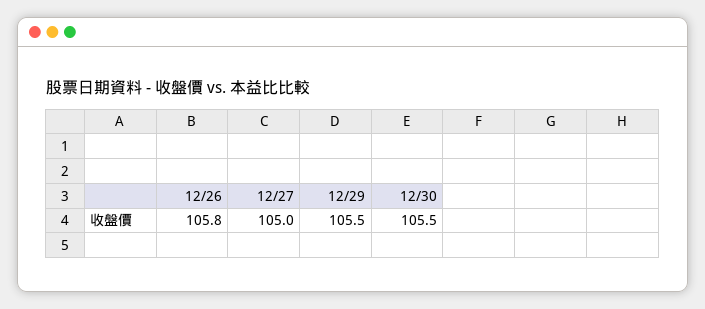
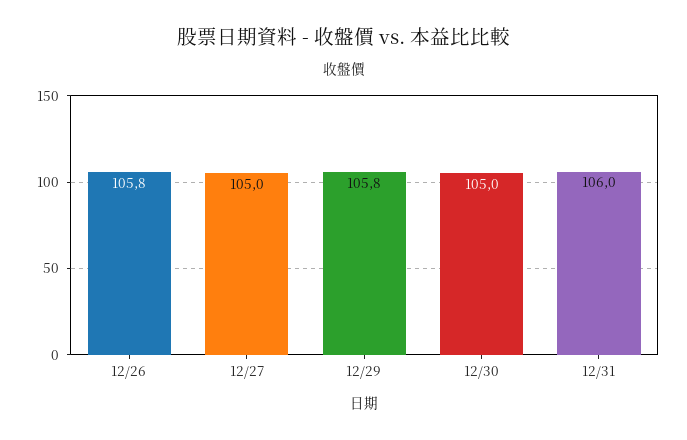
12/29: 105.5 -> 105.8
12/30: 105.5 -> 105
12/31: none -> 106

